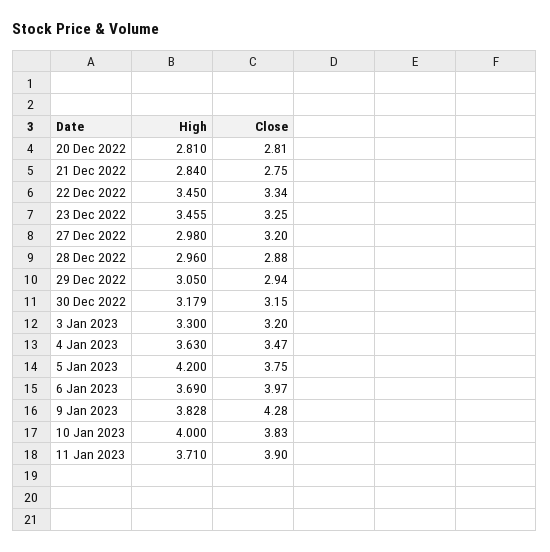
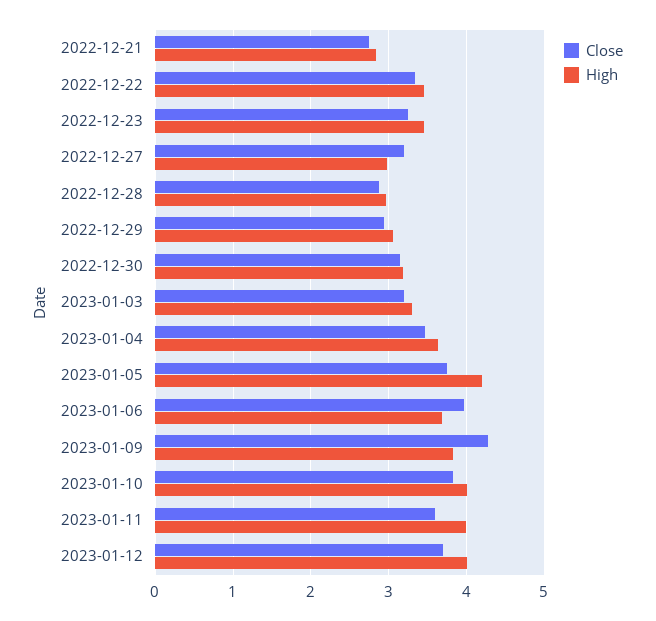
High, 20 Dec 2022: 2.81 -> none
Close, 20 Dec 2022: 2.81 -> none
High, 11 Jan 2023: 3.71 -> 4
Close, 11 Jan 2023: 3.9 -> 3.6
Close, 2023-01-12: none -> 3.7
High, 2023-01-12: none -> 4

